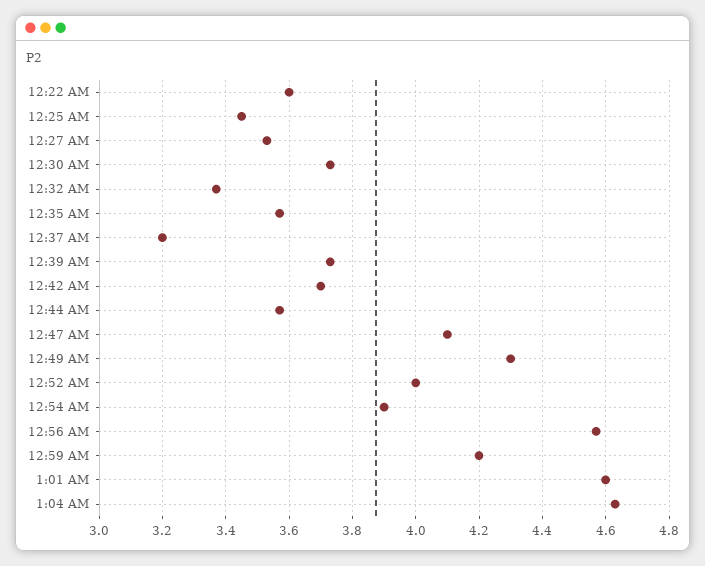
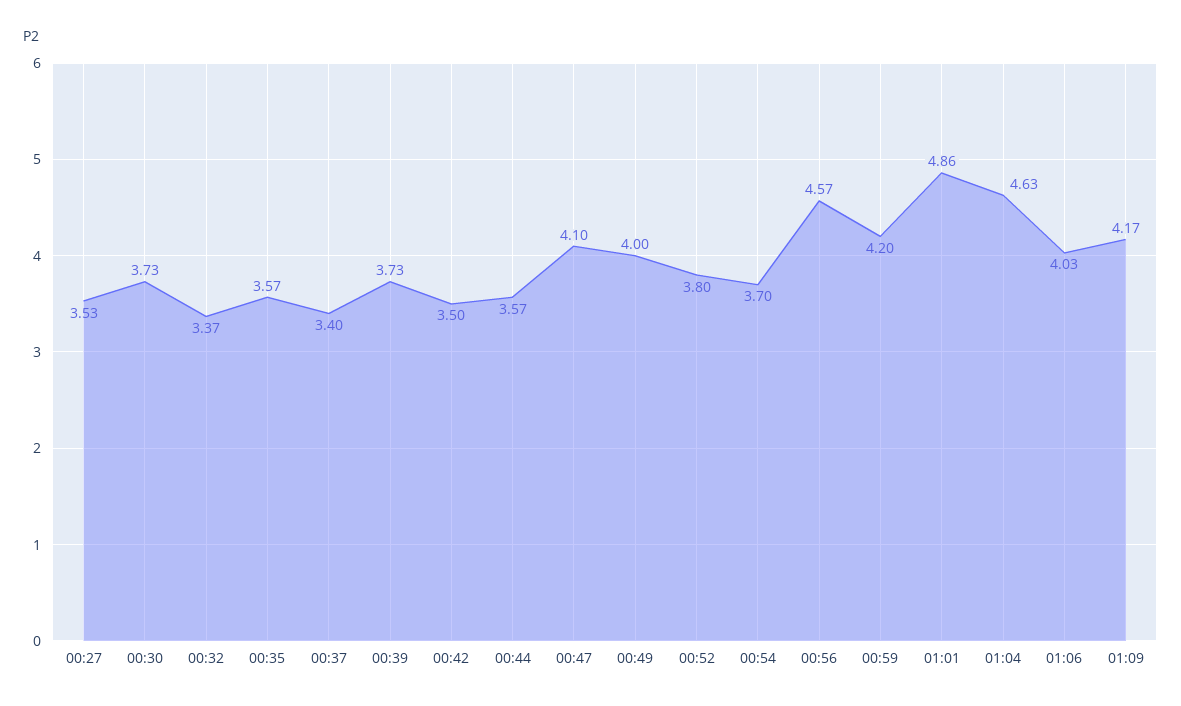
12:22 AM: 3.6 -> none
12:25 AM: 3.45 -> none
12:37 AM: 3.2 -> 3.4
12:42 AM: 3.7 -> 3.5
12:49 AM: 4.3 -> 4
12:52 AM: 4 -> 3.8
12:54 AM: 3.9 -> 3.7
1:01 AM: 4.6 -> 4.86
01:06: none -> 4.03
01:09: none -> 4.17

